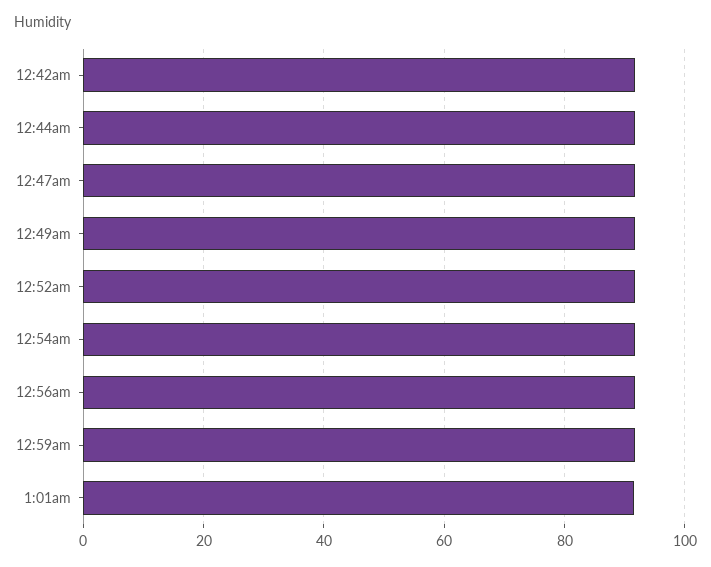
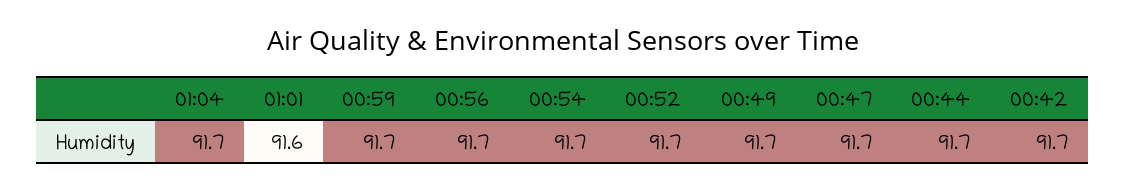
01:04: none -> 91.7

